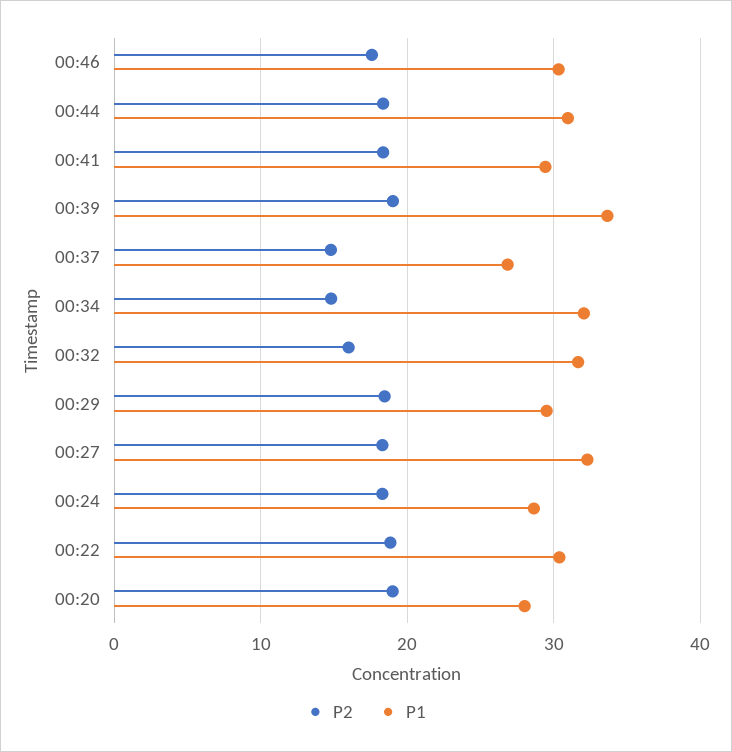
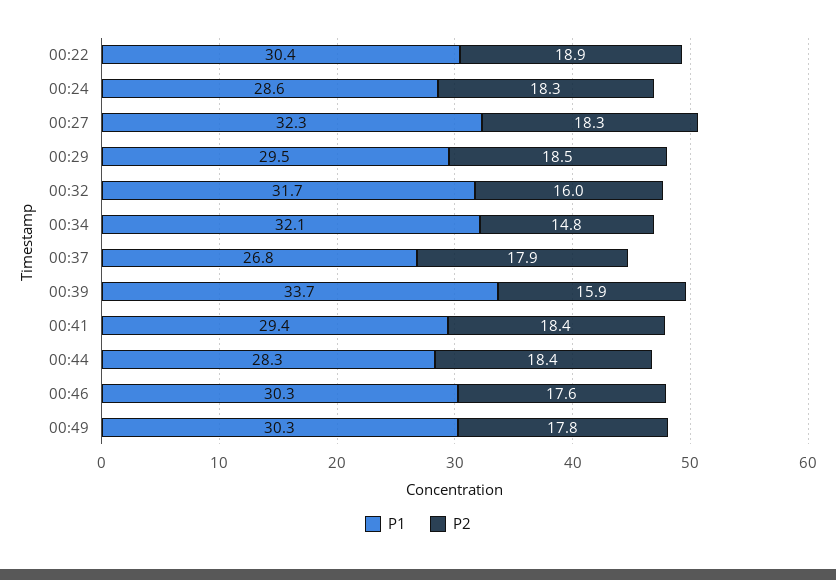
P1, 00:44: 31 -> 28.3
P2, 00:39: 19 -> 15.9
P2, 00:37: 15 -> 17.9
P2, 00:20: 19 -> none
P1, 00:20: 28 -> none
P1, 00:49: none -> 30.3
P2, 00:49: none -> 17.8

